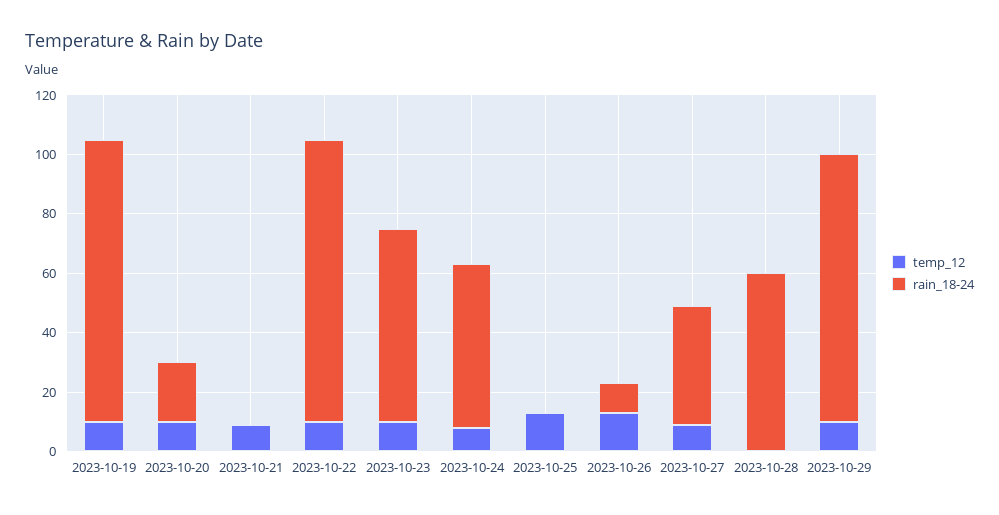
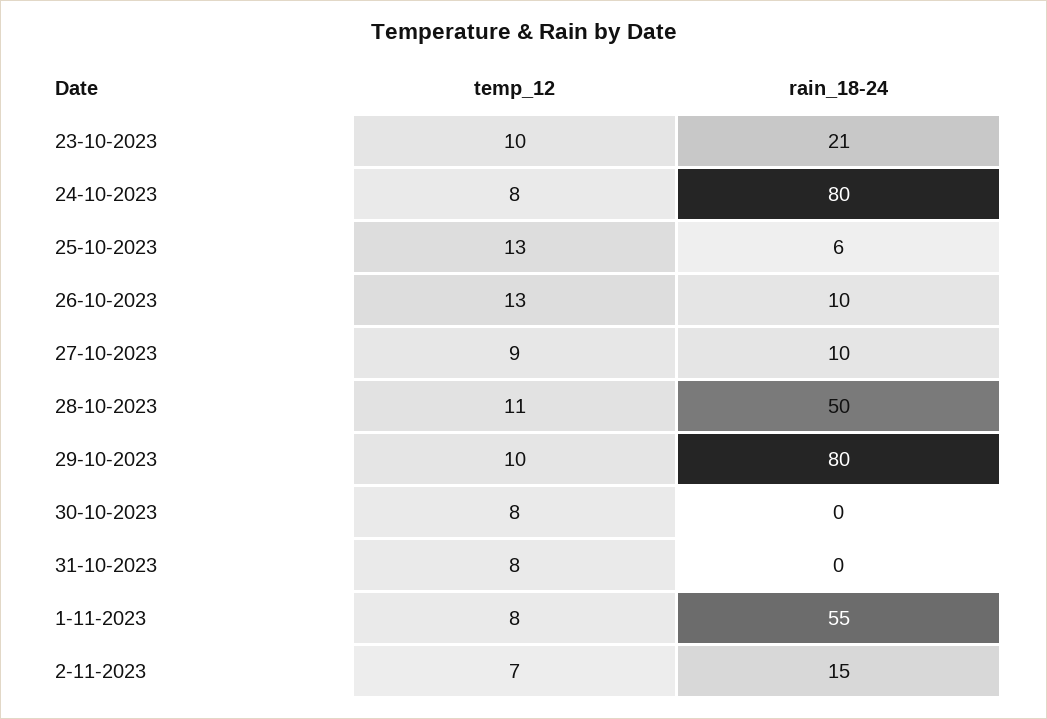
temp_12, 2023-10-19: 10 -> none
rain_18-24, 2023-10-19: 95 -> none
temp_12, 2023-10-20: 10 -> none
rain_18-24, 2023-10-20: 20 -> none
temp_12, 2023-10-21: 10 -> none
rain_18-24, 2023-10-21: 0 -> none
temp_12, 2023-10-22: 10 -> none
rain_18-24, 2023-10-22: 95 -> none
rain_18-24, 2023-10-23: 65 -> 21
rain_18-24, 2023-10-24: 55 -> 80
rain_18-24, 2023-10-25: 0 -> 6
rain_18-24, 2023-10-27: 40 -> 10
temp_12, 2023-10-28: 0 -> 11
rain_18-24, 2023-10-28: 60 -> 50
rain_18-24, 2023-10-29: 90 -> 80
temp_12, 30-10-2023: none -> 8
rain_18-24, 30-10-2023: none -> 0
temp_12, 31-10-2023: none -> 8
rain_18-24, 31-10-2023: none -> 0
temp_12, 1-11-2023: none -> 8
rain_18-24, 1-11-2023: none -> 55
temp_12, 2-11-2023: none -> 7
rain_18-24, 2-11-2023: none -> 15

